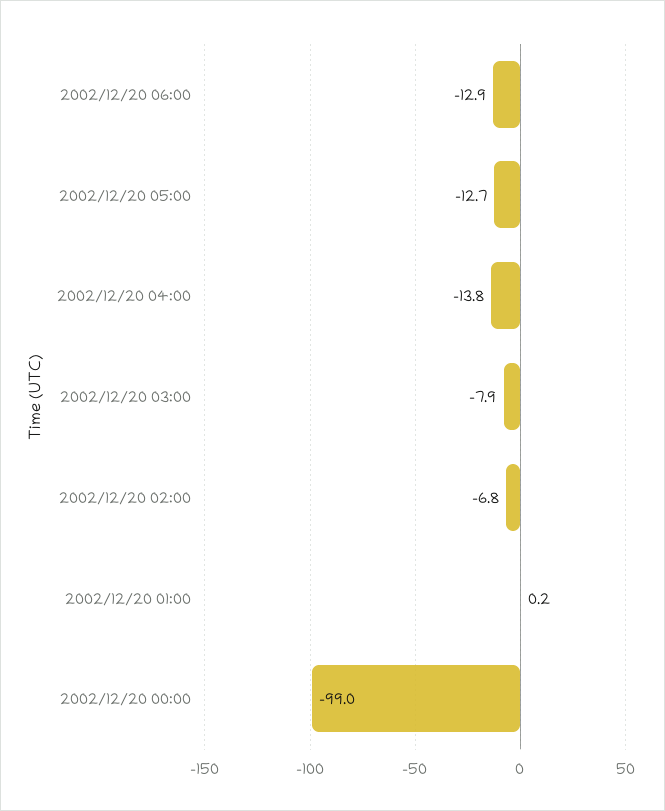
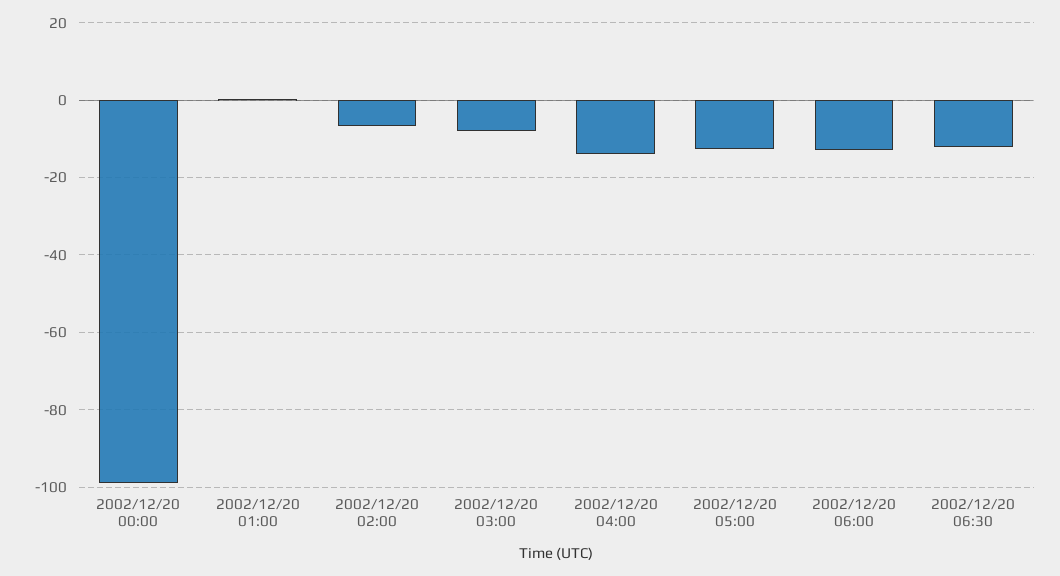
2002/12/20 06:30: none -> -12

